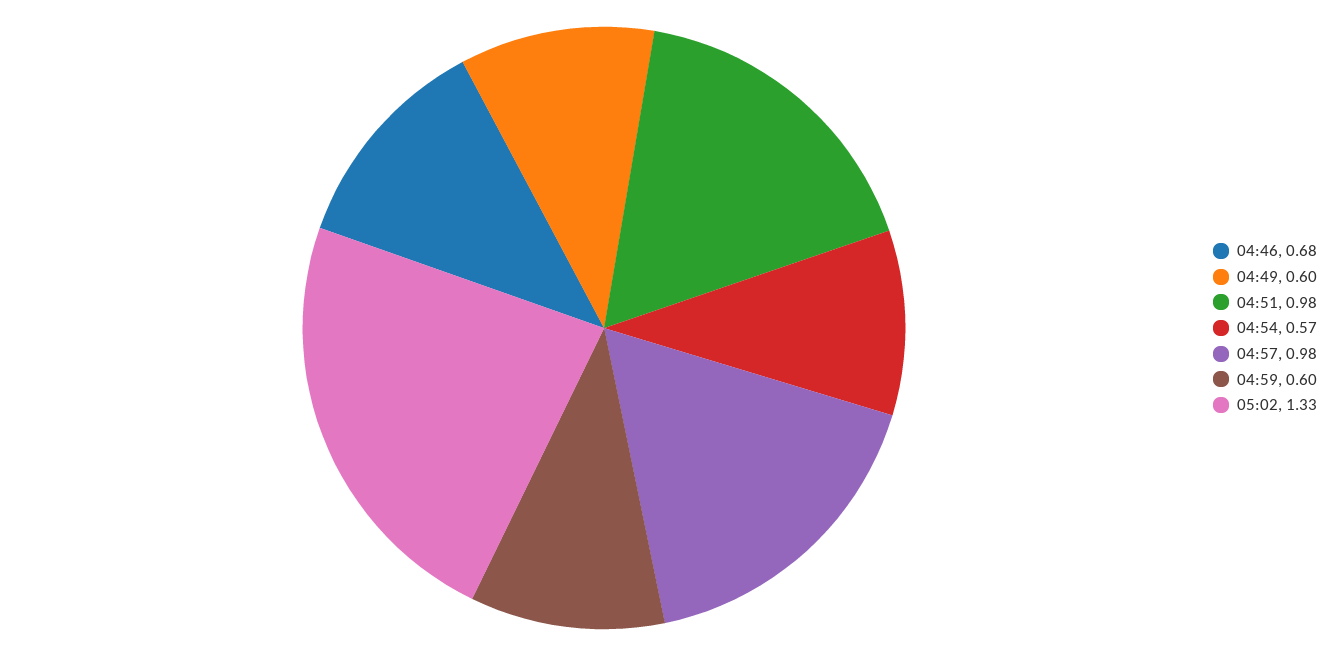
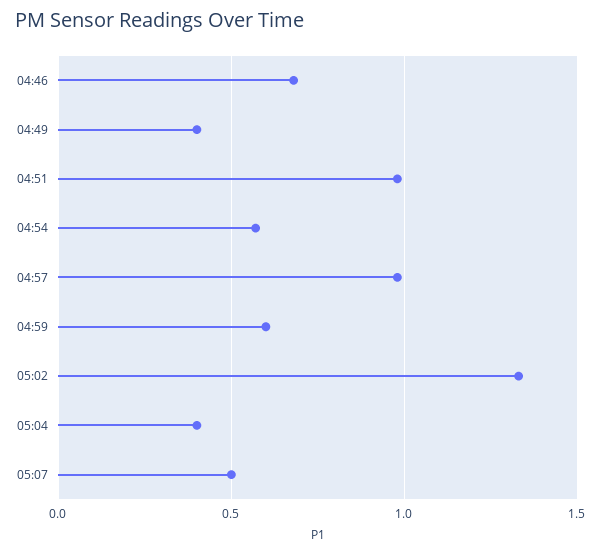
04:49: 0.6 -> 0.4
05:04: none -> 0.4
05:07: none -> 0.5

